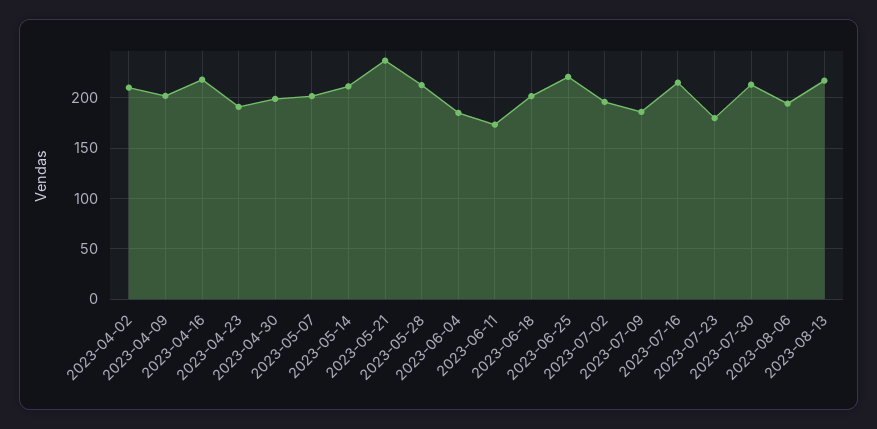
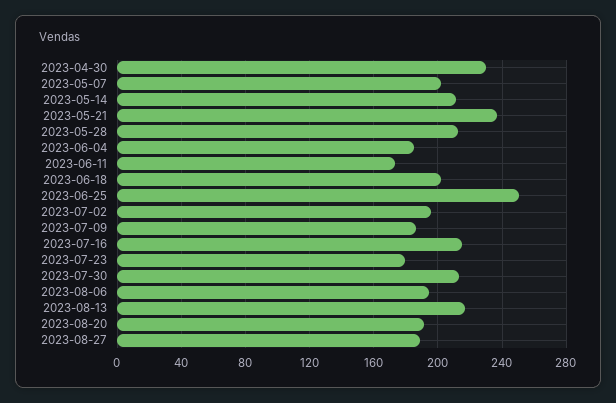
2023-04-02: 210 -> none
2023-04-09: 200 -> none
2023-04-16: 220 -> none
2023-04-23: 190 -> none
2023-04-30: 200 -> 230
2023-06-25: 220 -> 250
2023-08-20: none -> 190
2023-08-27: none -> 190

